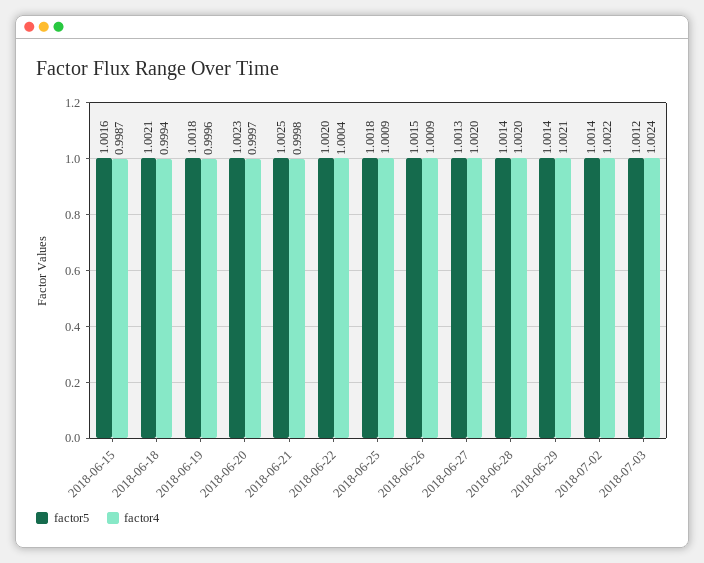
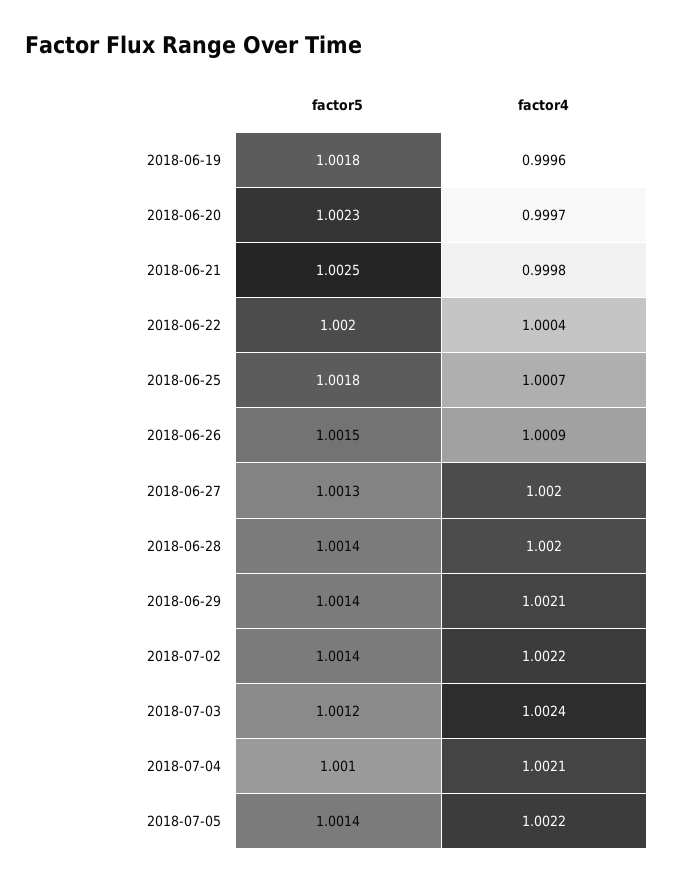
factor5, 2018-06-15: 1.0016 -> none
factor4, 2018-06-15: 0.9987 -> none
factor5, 2018-06-18: 1.0021 -> none
factor4, 2018-06-18: 0.9994 -> none
factor4, 2018-06-25: 1.0009 -> 1.0007
factor5, 2018-07-04: none -> 1.001
factor4, 2018-07-04: none -> 1.0021
factor5, 2018-07-05: none -> 1.0014
factor4, 2018-07-05: none -> 1.0022

